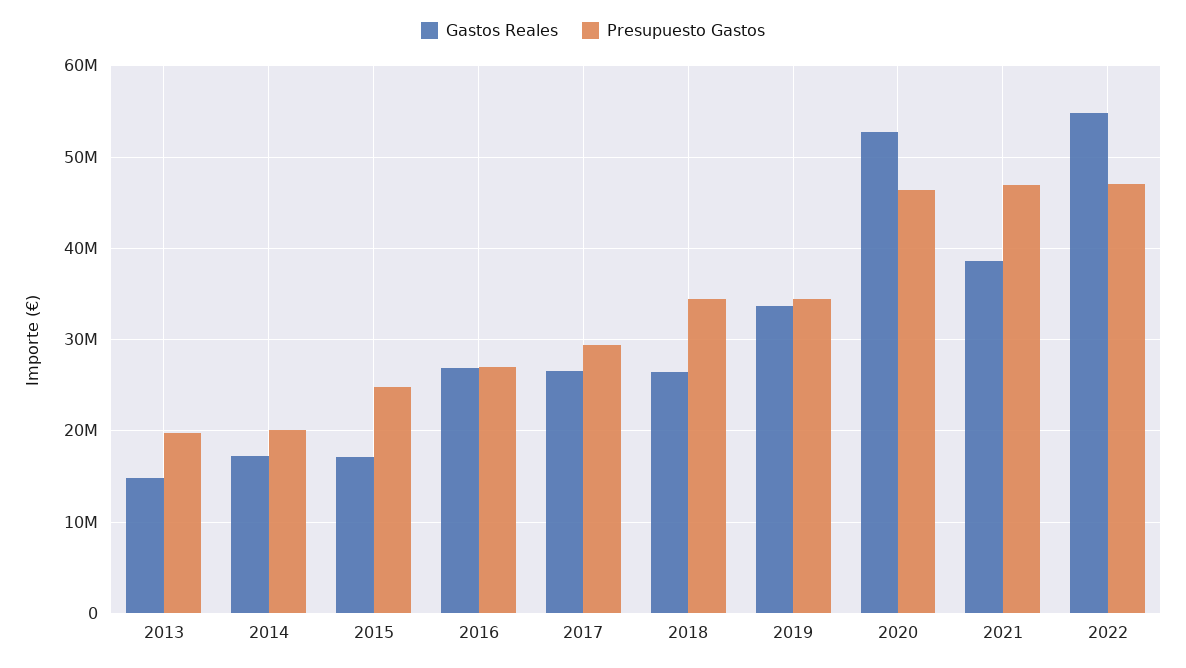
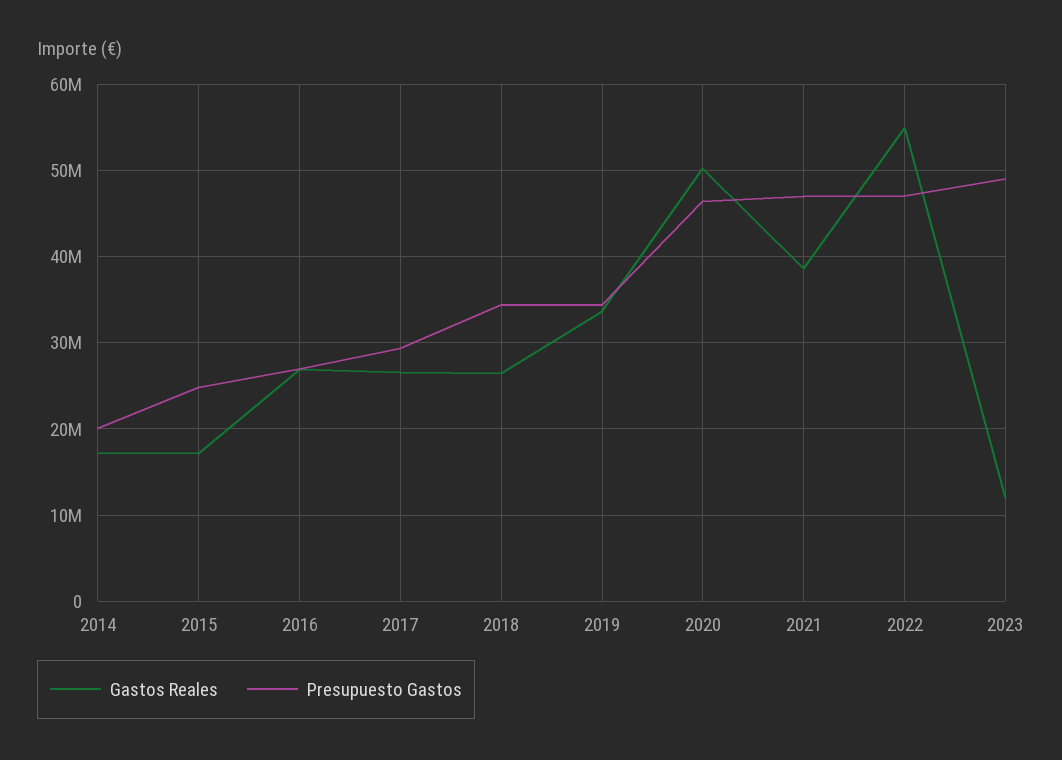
Gastos Reales, 2013: 15000000 -> none
Presupuesto Gastos, 2013: 20000000 -> none
Gastos Reales, 2020: 53000000 -> 50000000
Gastos Reales, 2023: none -> 12000000
Presupuesto Gastos, 2023: none -> 49000000

